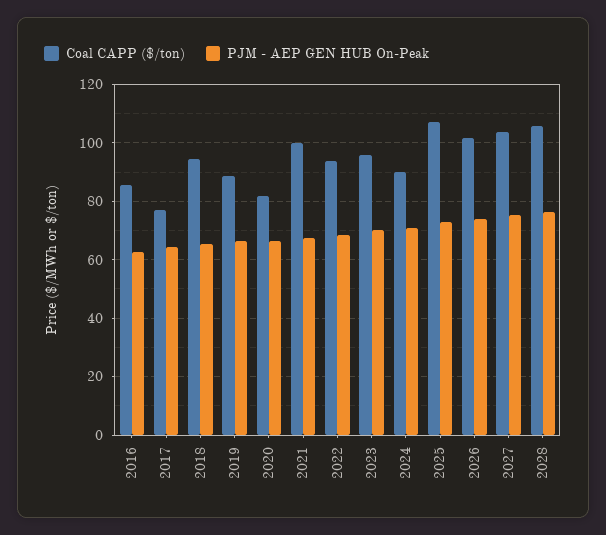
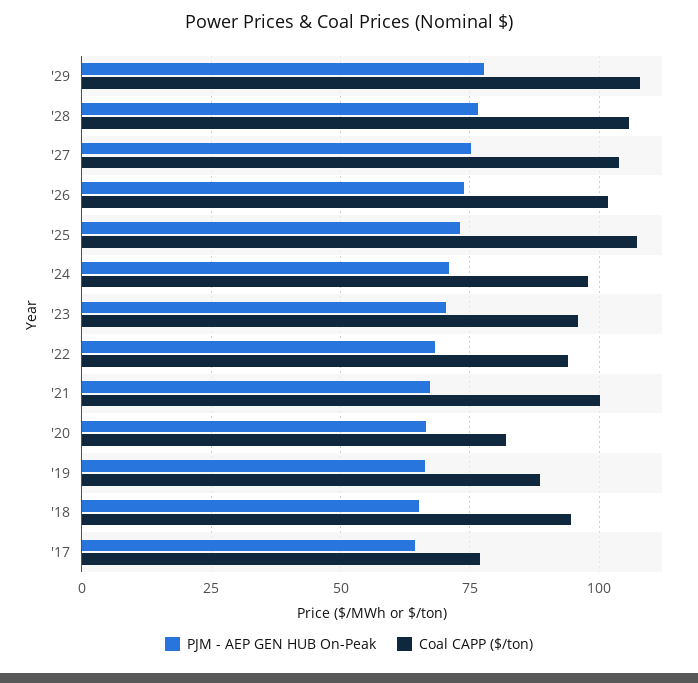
Coal CAPP ($/ton), 2016: 85 -> none
PJM - AEP GEN HUB On-Peak, 2016: 62.5 -> none
Coal CAPP ($/ton), 2024: 90 -> 97.5
PJM - AEP GEN HUB On-Peak, '29: none -> 77.5
Coal CAPP ($/ton), '29: none -> 107.5

